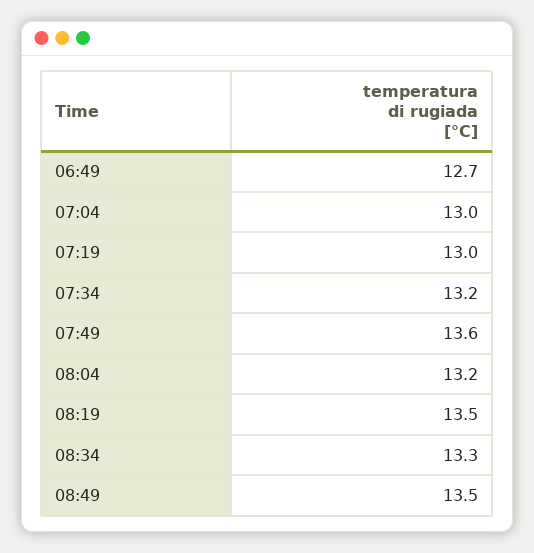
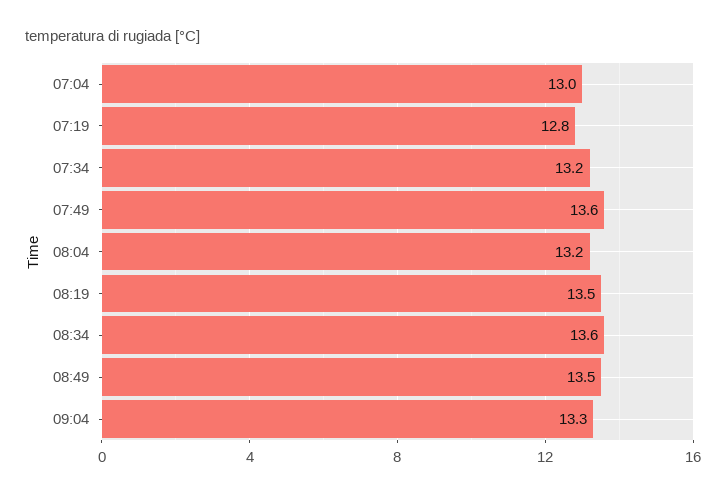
06:49: 12.7 -> none
07:19: 13 -> 12.8
08:34: 13.3 -> 13.6
09:04: none -> 13.3

